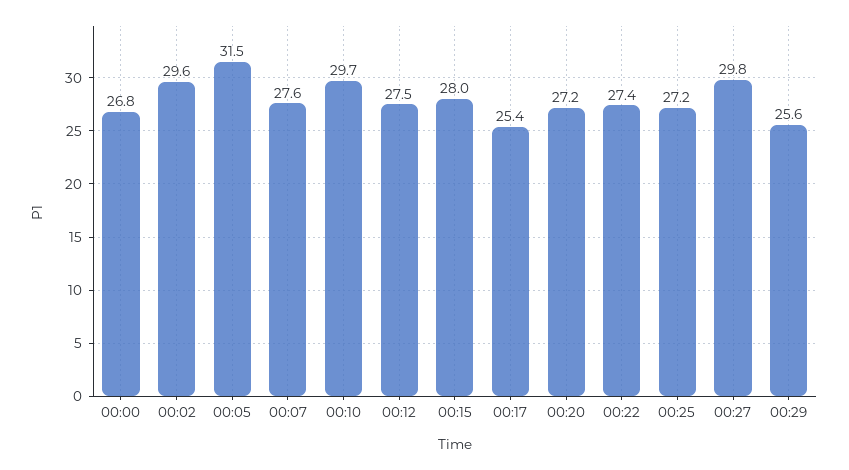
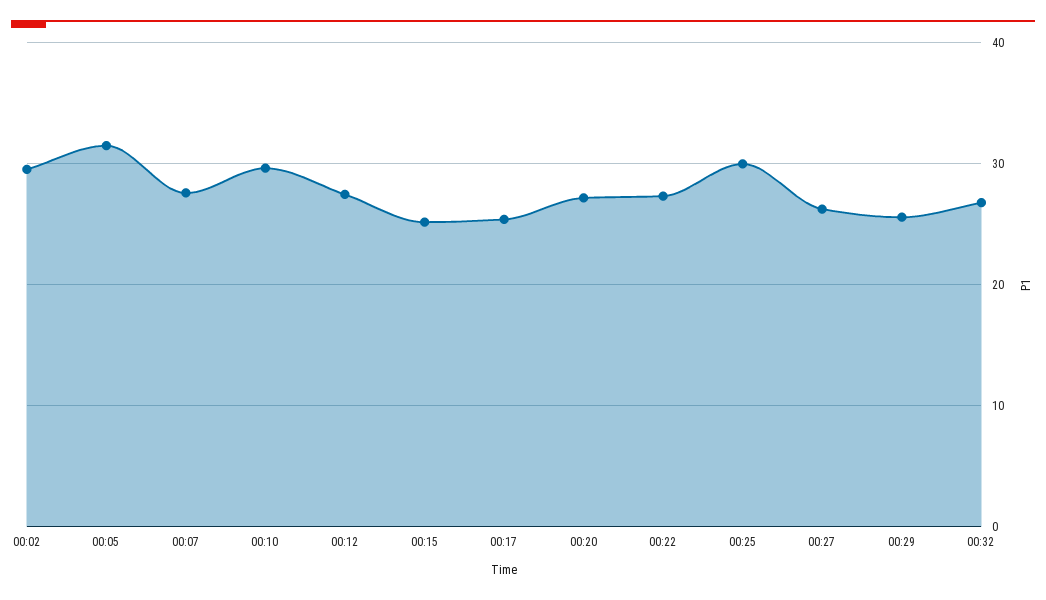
00:00: 26.8 -> none
00:15: 28 -> 25
00:25: 27.2 -> 30
00:27: 29.8 -> 26
00:32: none -> 27

